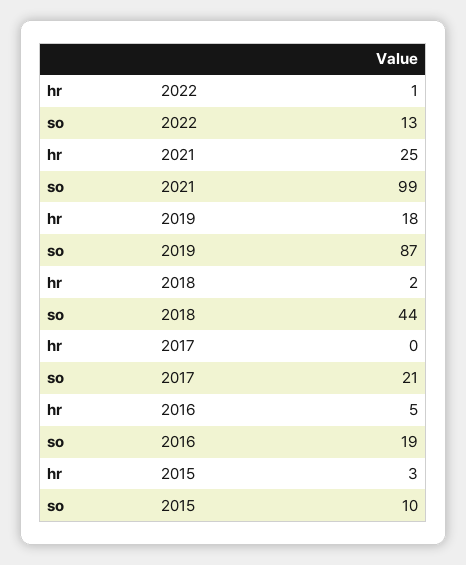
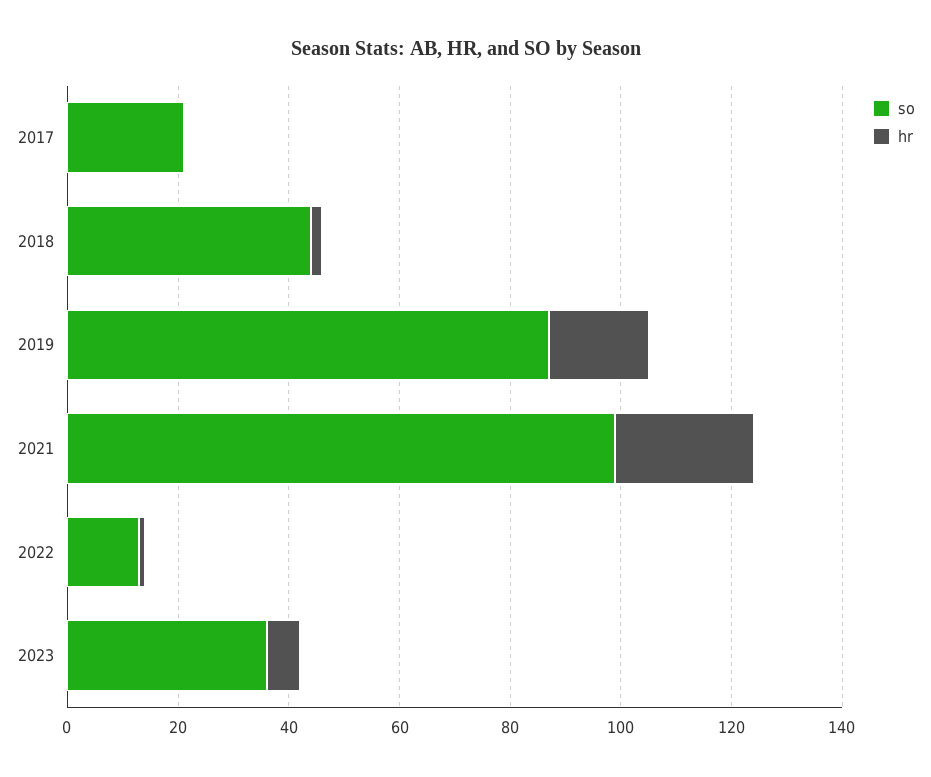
hr, 2016: 5 -> none
so, 2016: 19 -> none
hr, 2015: 3 -> none
so, 2015: 10 -> none
so, 2023: none -> 35
hr, 2023: none -> 5

